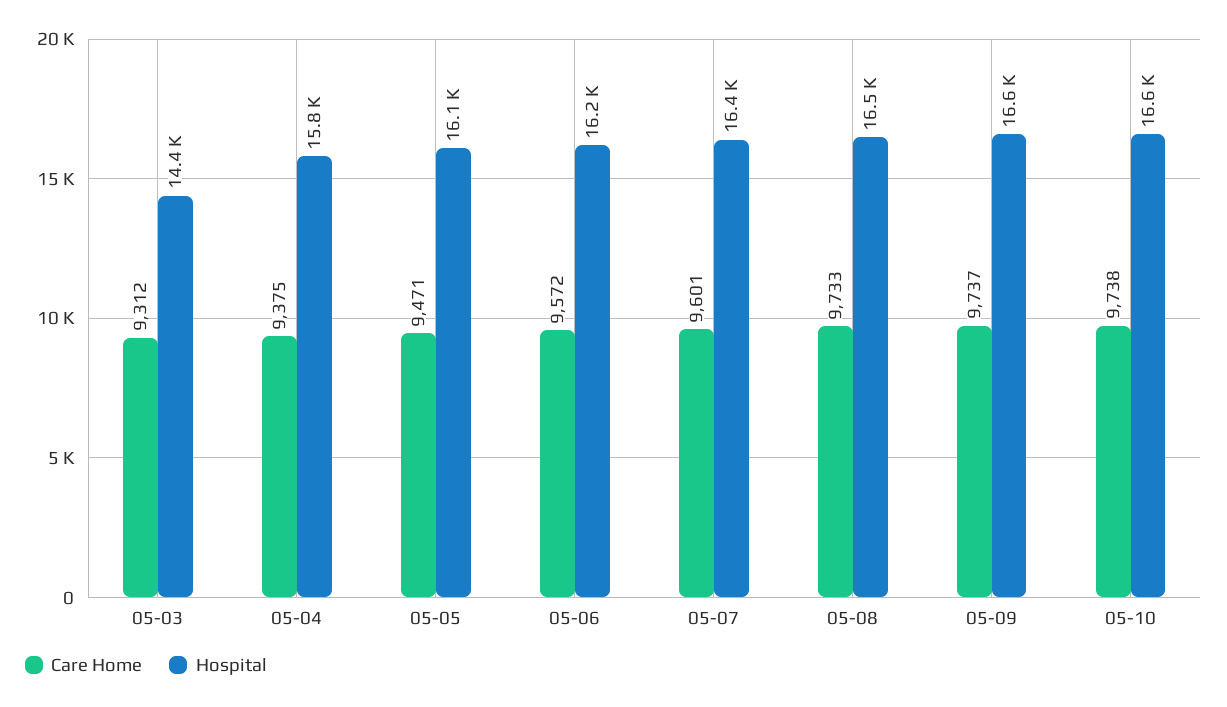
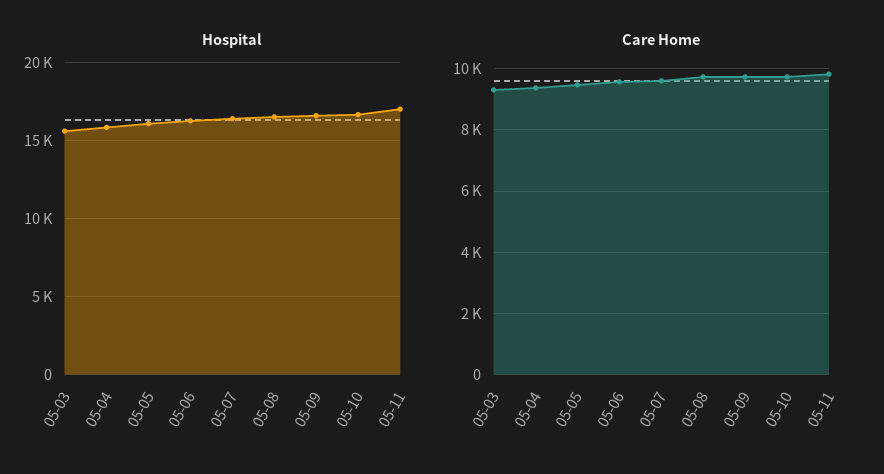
Hospital, 05-03: 14400 -> 15500
Hospital, 05-11: none -> 17000
Care Home, 05-11: none -> 9800

